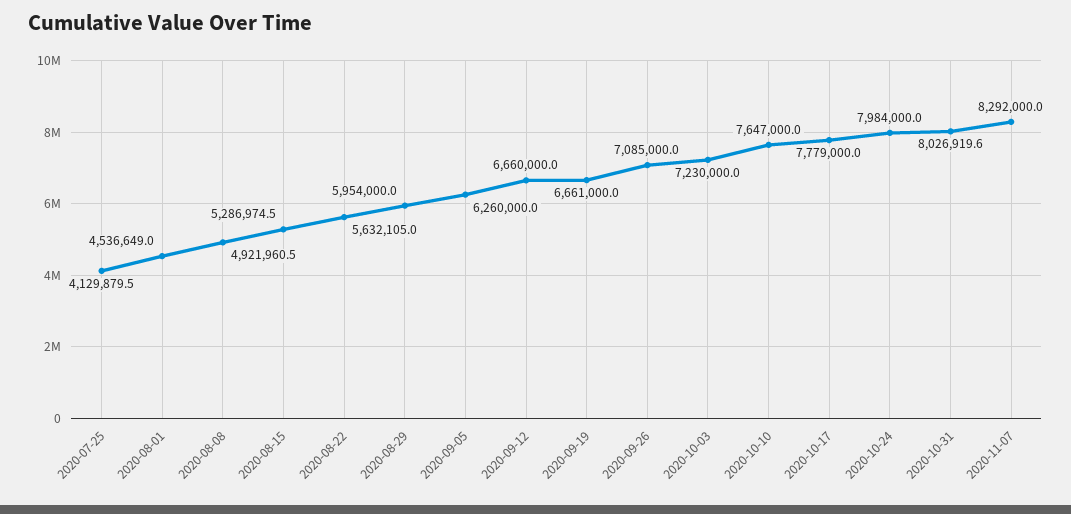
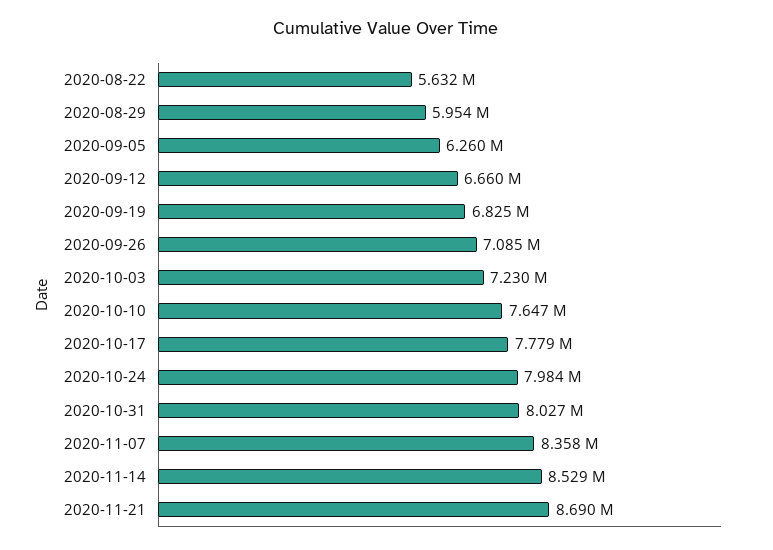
2020-07-25: 4129879.5 -> none
2020-08-01: 4536649 -> none
2020-08-08: 4921960.5 -> none
2020-08-15: 5286974.5 -> none
2020-09-19: 6661000 -> 6825000
2020-11-07: 8292000 -> 8358000
2020-11-14: none -> 8529000
2020-11-21: none -> 8690000

